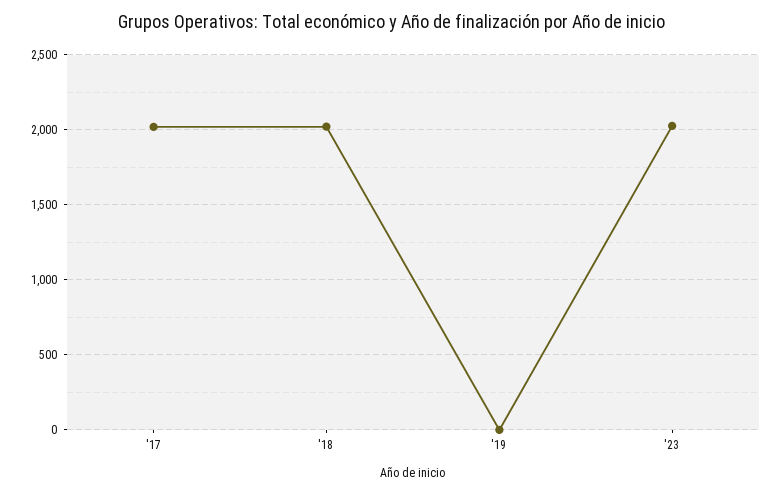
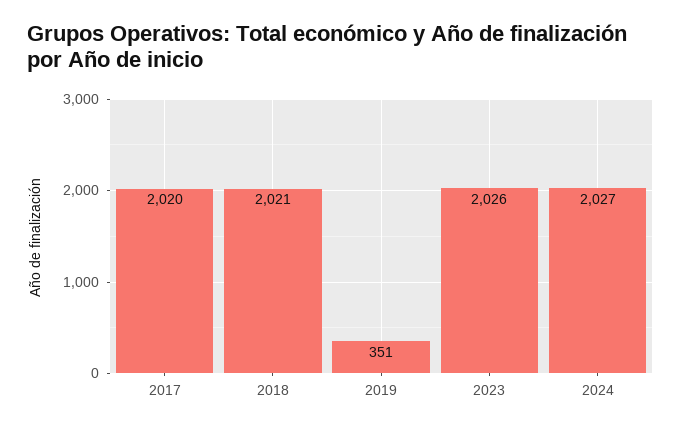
'19: 0 -> 351
2024: none -> 2027

